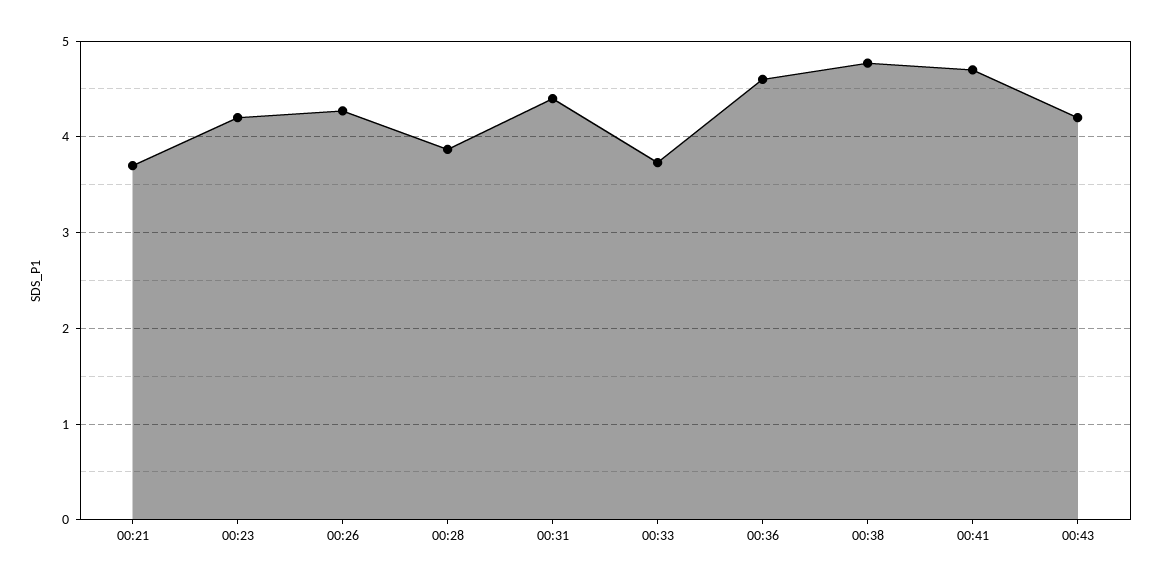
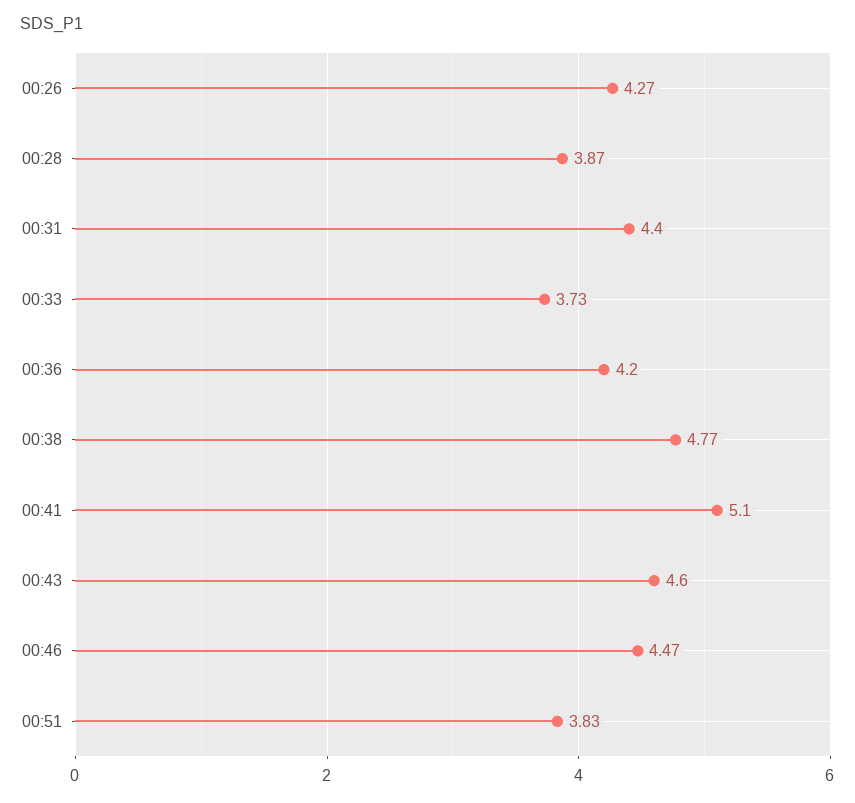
00:21: 3.7 -> none
00:23: 4.2 -> none
00:36: 4.6 -> 4.2
00:41: 4.7 -> 5.1
00:43: 4.2 -> 4.6
00:46: none -> 4.47
00:51: none -> 3.83

